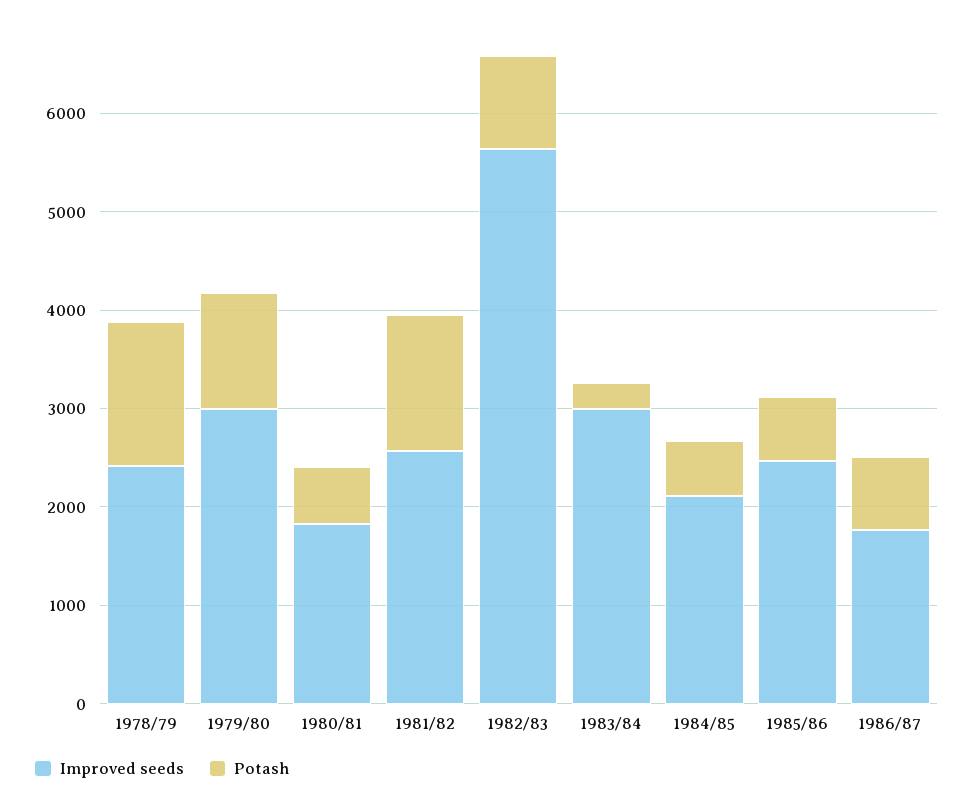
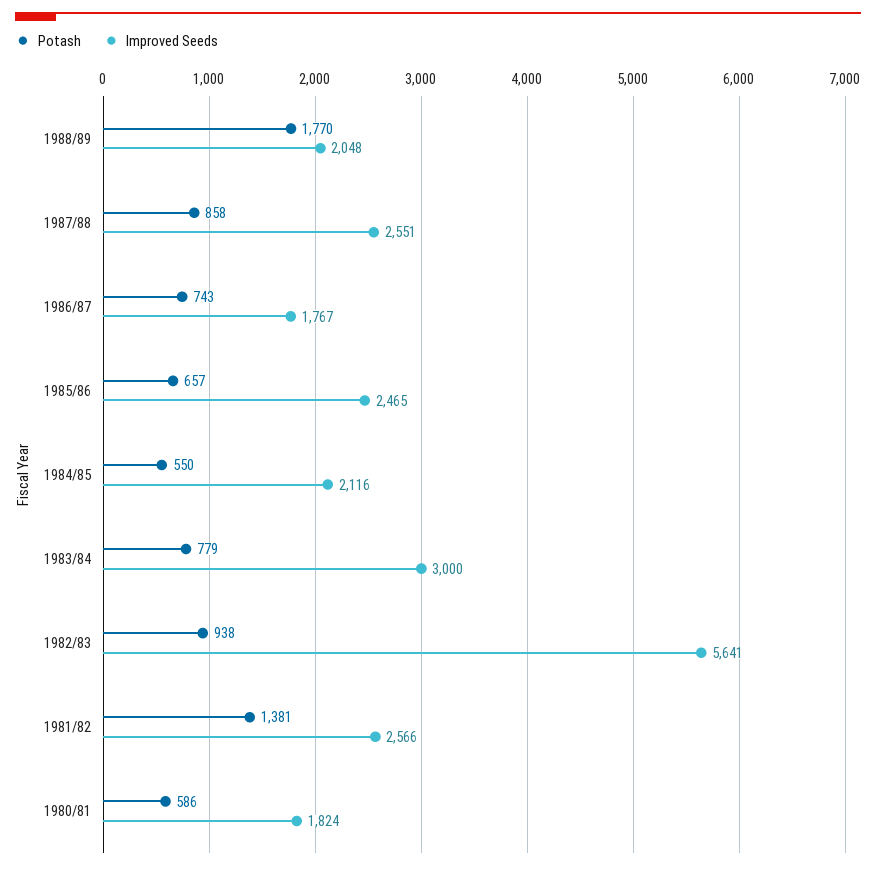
Improved seeds, 1978/79: 2400 -> none
Potash, 1978/79: 1400 -> none
Improved seeds, 1979/80: 3000 -> none
Potash, 1979/80: 1200 -> none
Potash, 1983/84: 200 -> 779
Potash, 1988/89: none -> 1770
Improved seeds, 1988/89: none -> 2048
Potash, 1987/88: none -> 858
Improved seeds, 1987/88: none -> 2551

